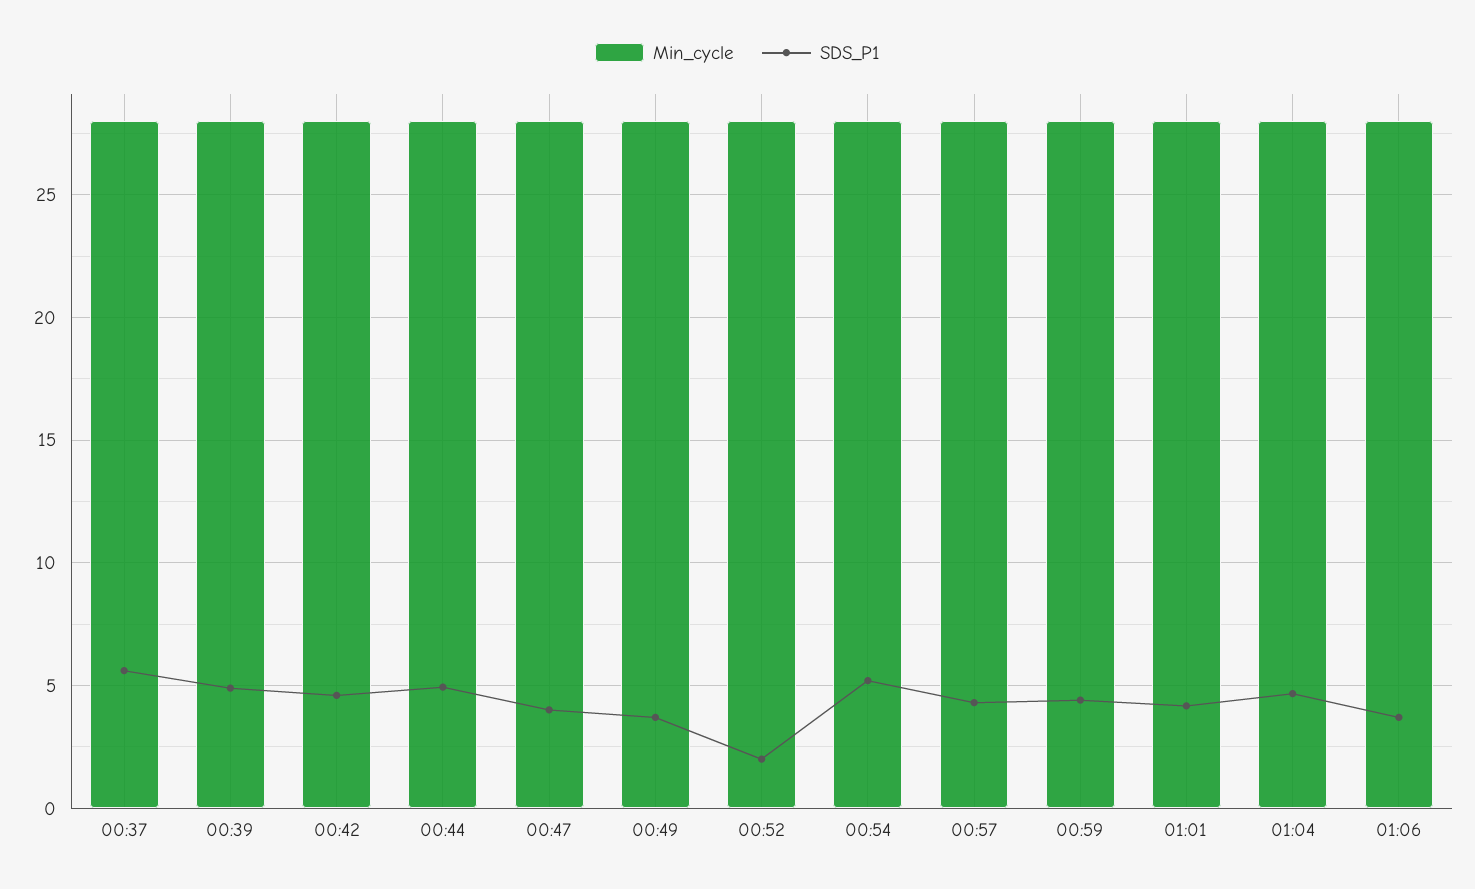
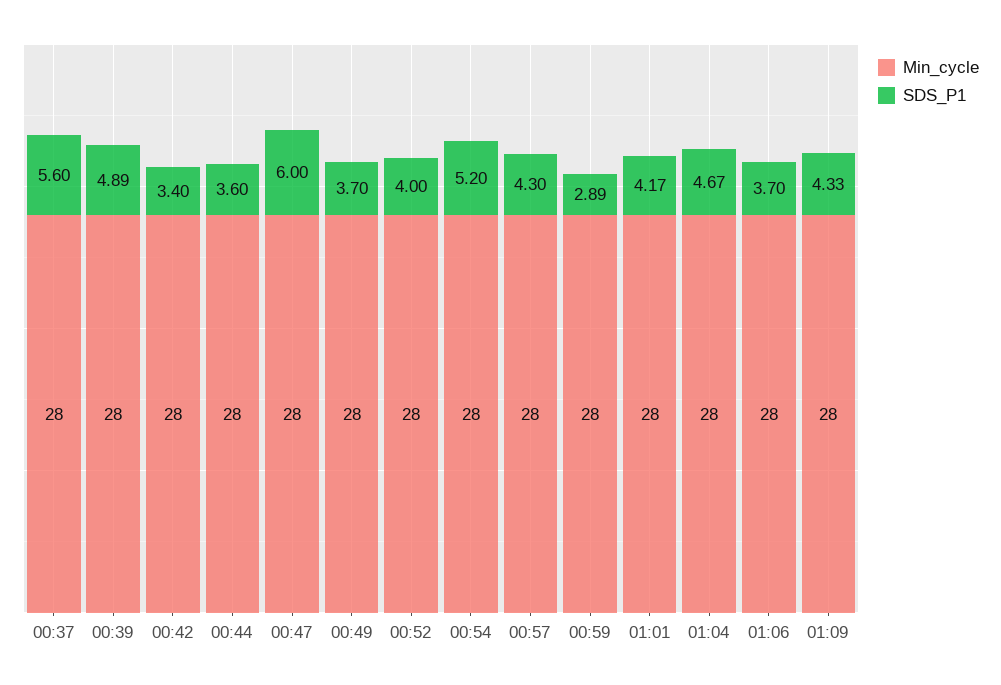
SDS_P1, 00:42: 4.5 -> 3.4
SDS_P1, 00:44: 5 -> 3.6
SDS_P1, 00:47: 4 -> 6
SDS_P1, 00:52: 2 -> 4
SDS_P1, 00:59: 4.5 -> 2.89
Min_cycle, 01:09: none -> 28
SDS_P1, 01:09: none -> 4.33

